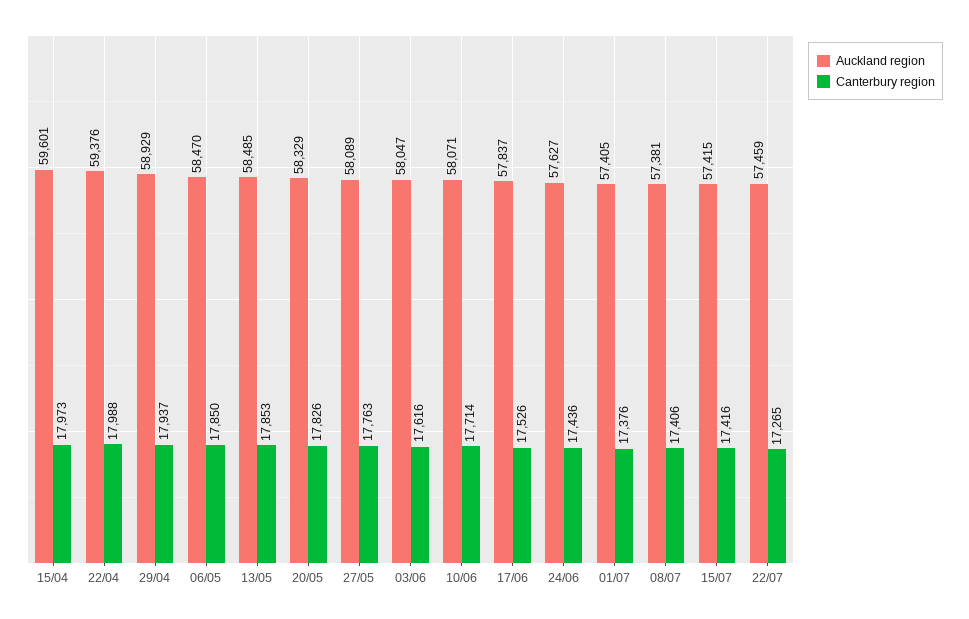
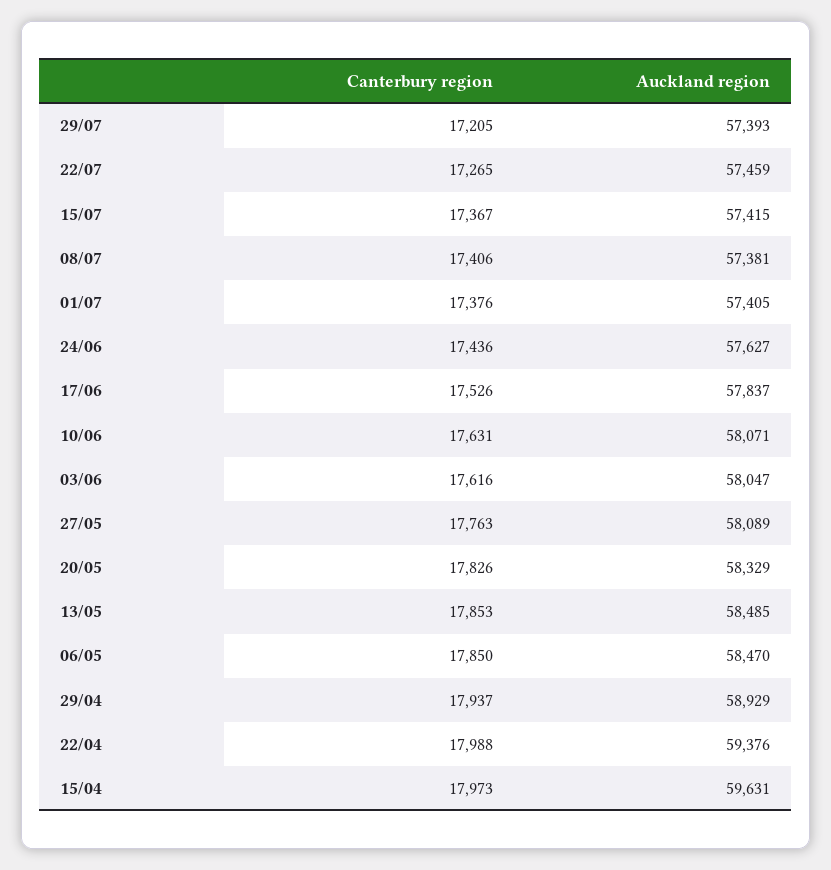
Auckland region, 15/04: 59601 -> 59631
Canterbury region, 10/06: 17714 -> 17631
Canterbury region, 15/07: 17416 -> 17367
Canterbury region, 29/07: none -> 17205
Auckland region, 29/07: none -> 57393

